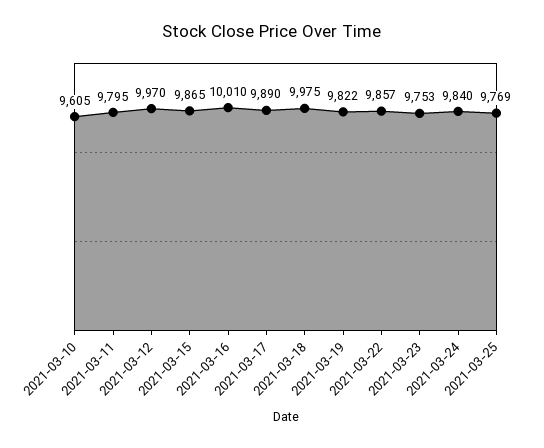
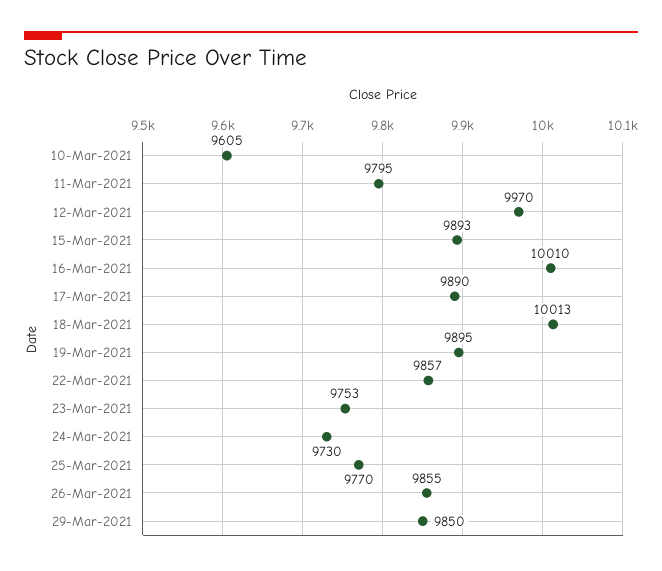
2021-03-15: 9865 -> 9893
2021-03-18: 9975 -> 10013
2021-03-19: 9822 -> 9895
2021-03-24: 9840 -> 9730
2021-03-25: 9769 -> 9770
26-Mar-2021: none -> 9855
29-Mar-2021: none -> 9850

